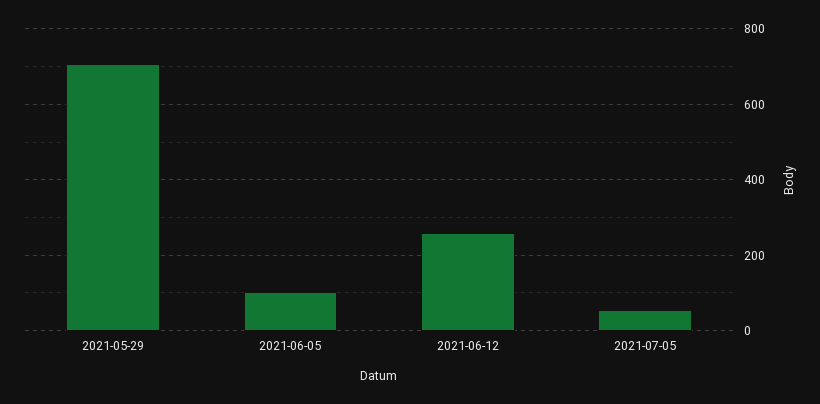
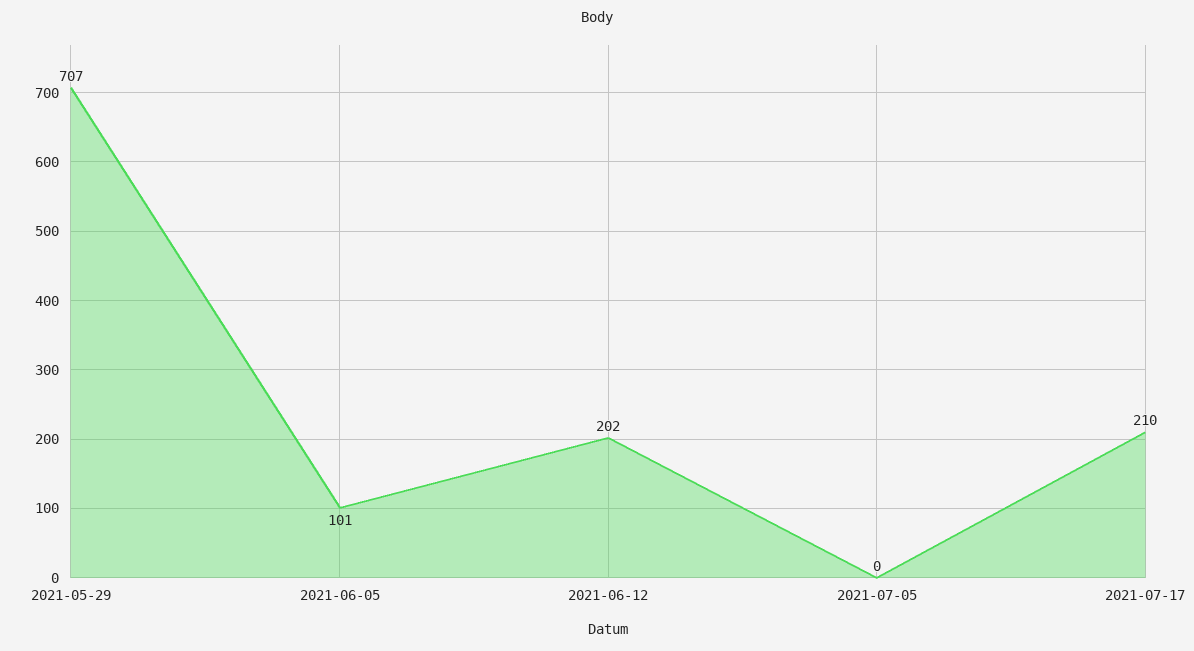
2021-06-12: 260 -> 202
2021-07-05: 60 -> 0
2021-07-17: none -> 210

